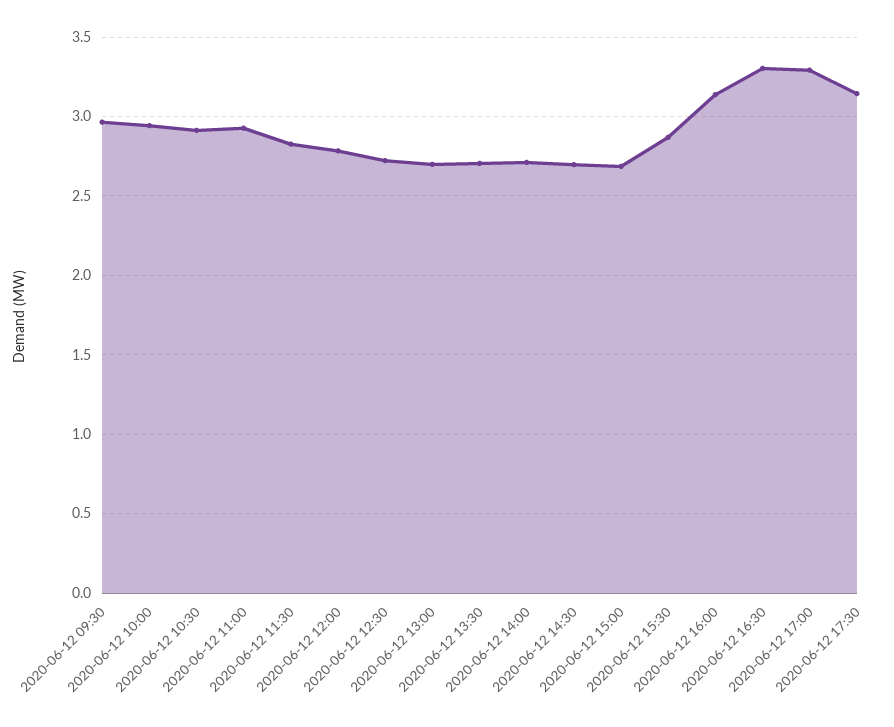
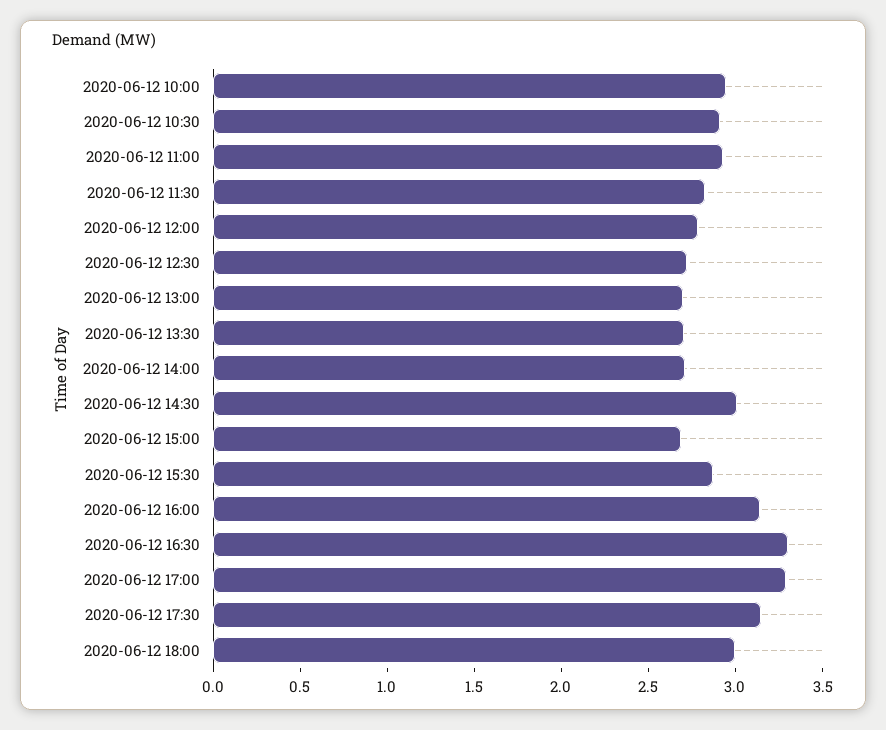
2020-06-12 09:30: 2.95 -> none
2020-06-12 14:30: 2.7 -> 3
2020-06-12 18:00: none -> 3

